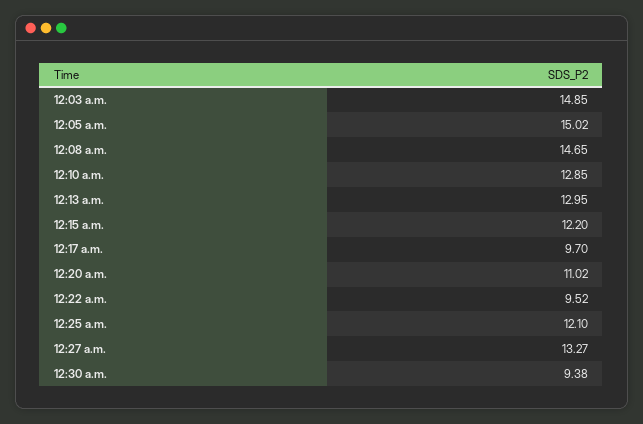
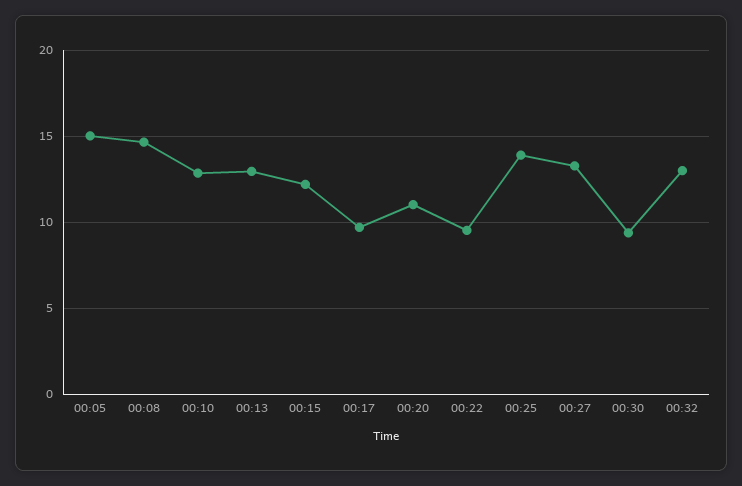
12:03 a.m.: 14.85 -> none
12:25 a.m.: 12.1 -> 14
00:32: none -> 13

